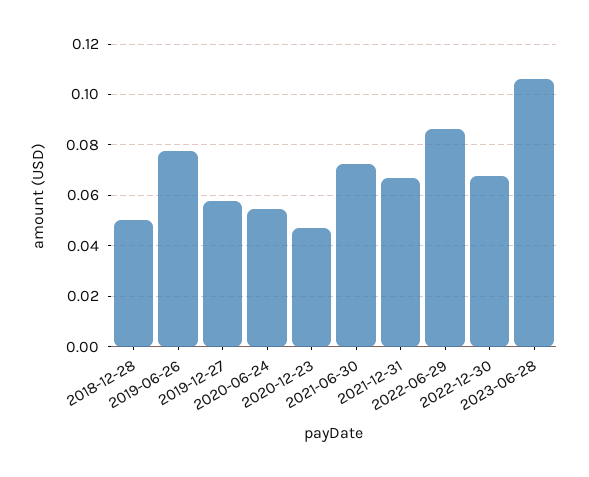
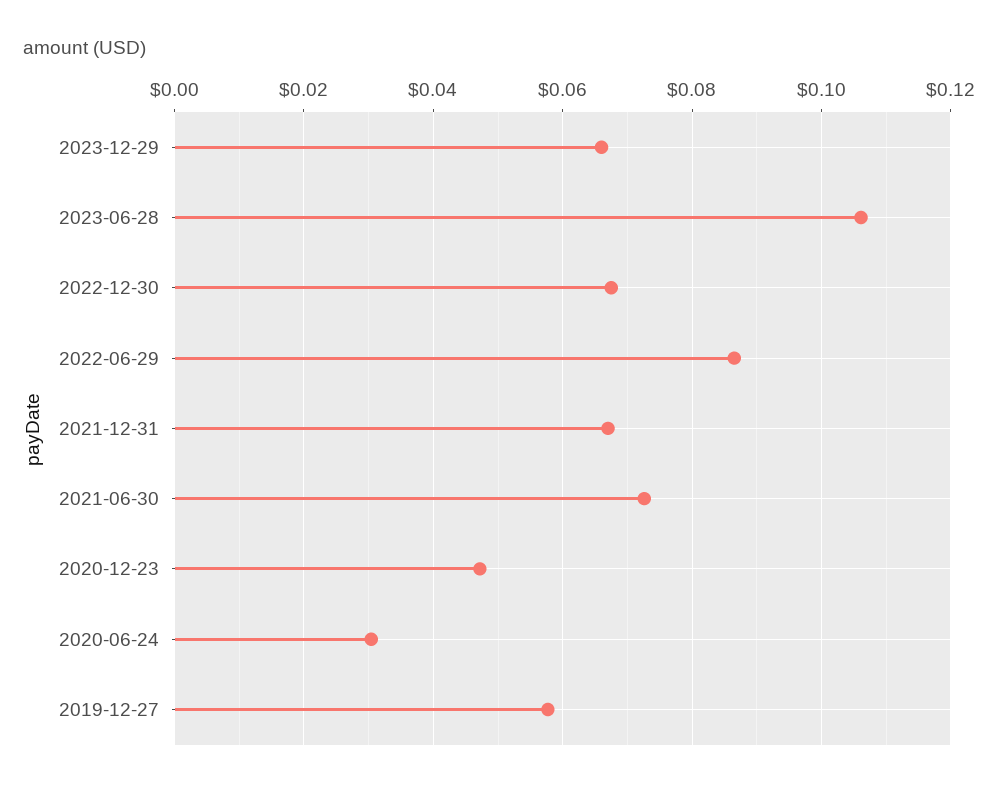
2018-12-28: 0.05 -> none
2019-06-26: 0.0775 -> none
2020-06-24: 0.055 -> 0.03
2023-12-29: none -> 0.066

